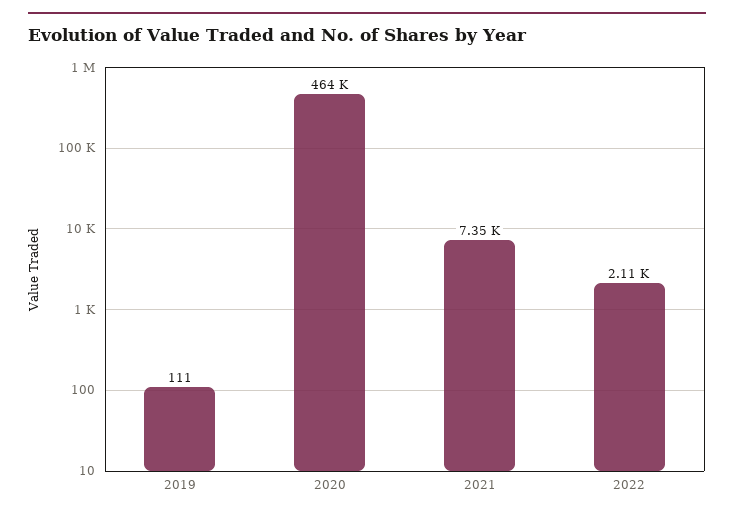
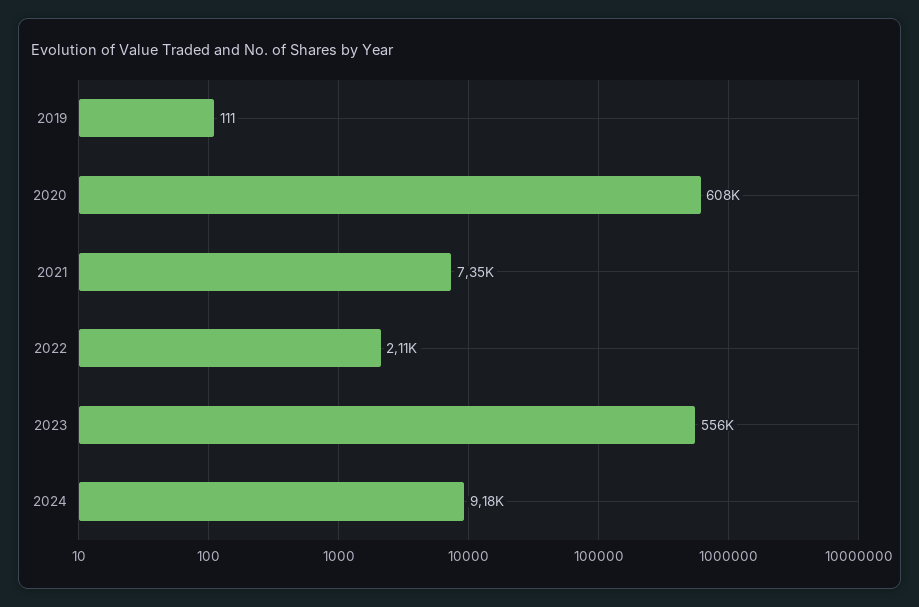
2020: 464000 -> 608000
2023: none -> 556000
2024: none -> 9180

